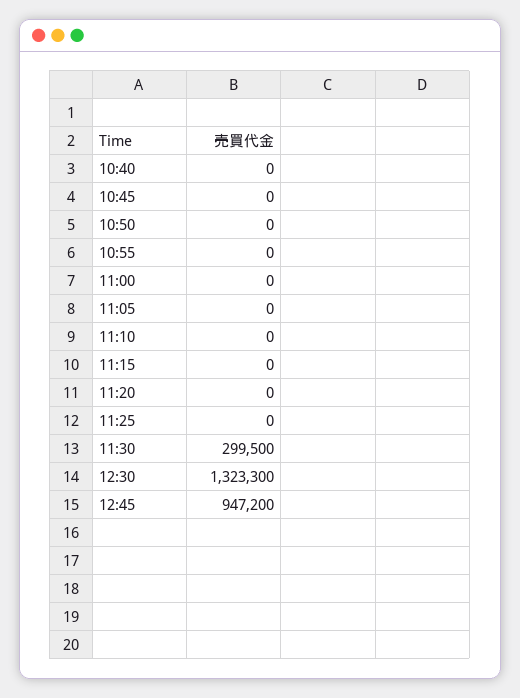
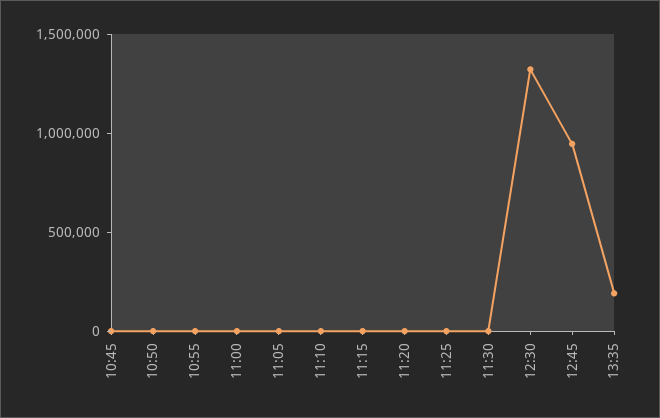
10:40: 0 -> none
11:30: 299500 -> 0
13:35: none -> 200000

